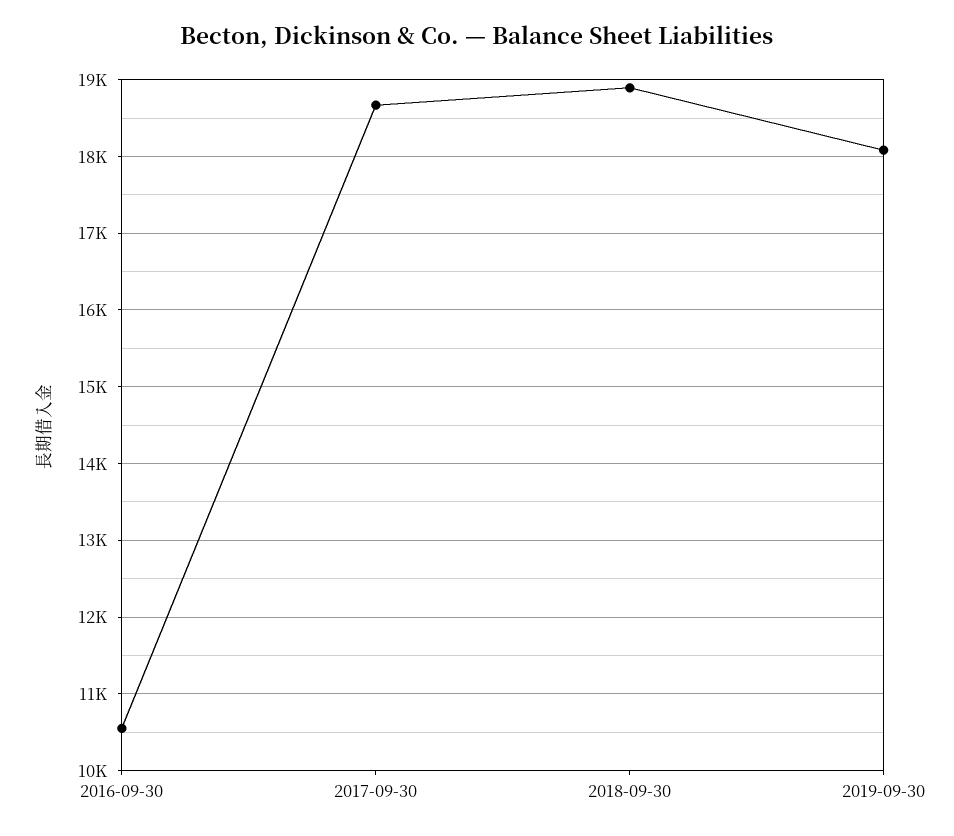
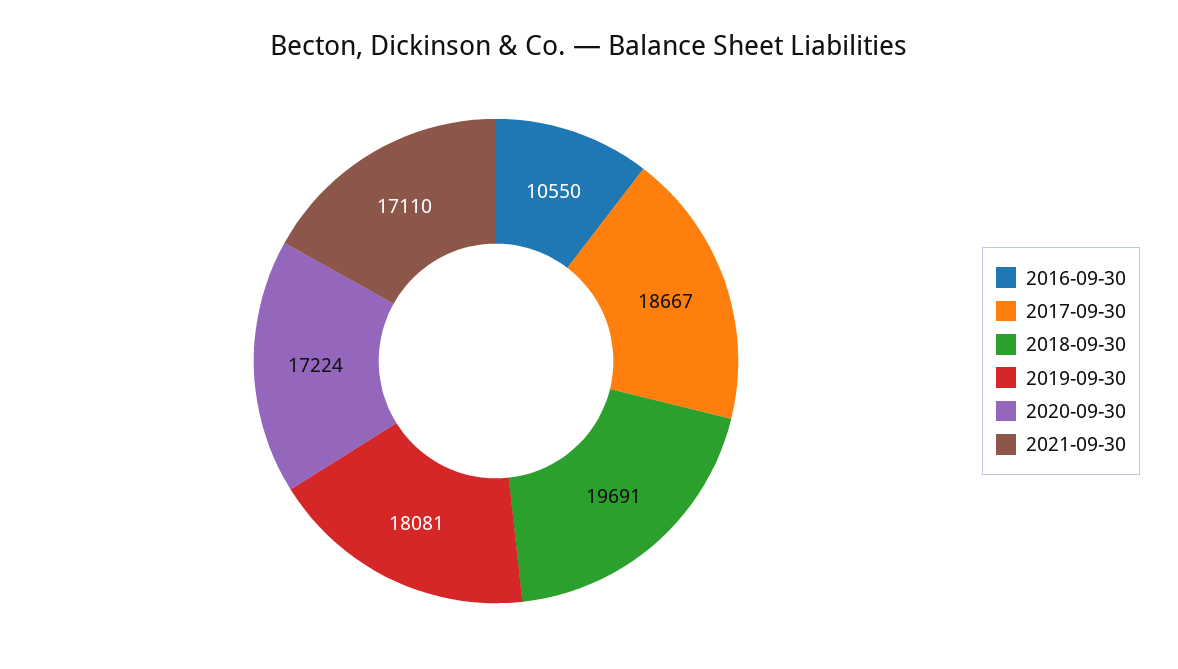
2018-09-30: 18900 -> 19691
2020-09-30: none -> 17224
2021-09-30: none -> 17110

